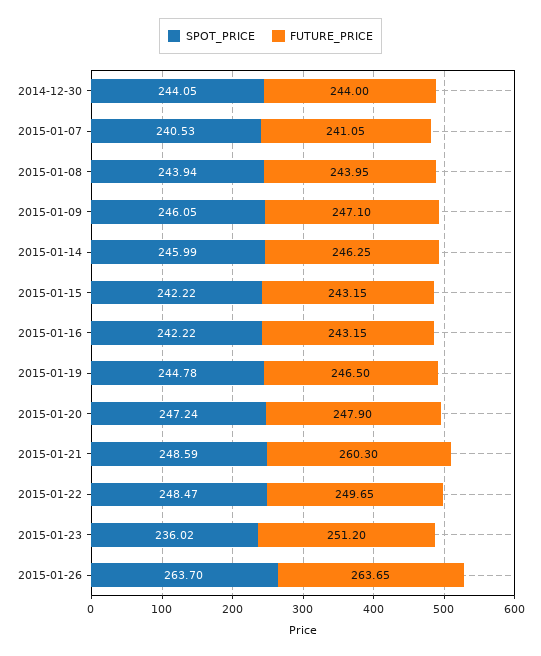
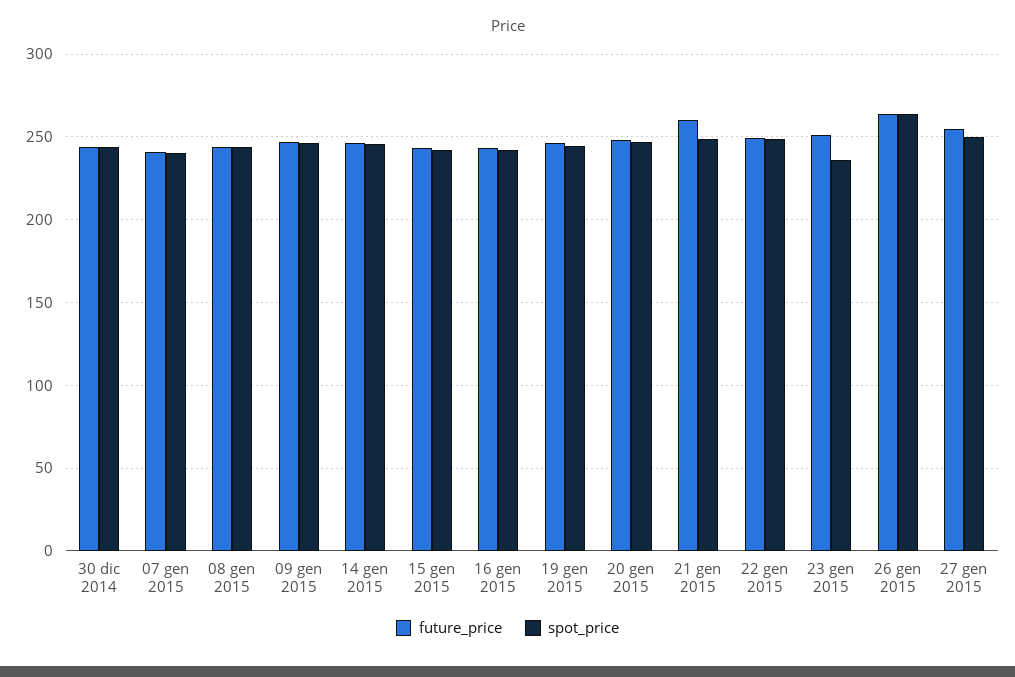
FUTURE_PRICE, 27 gen 2015: none -> 255
SPOT_PRICE, 27 gen 2015: none -> 250

